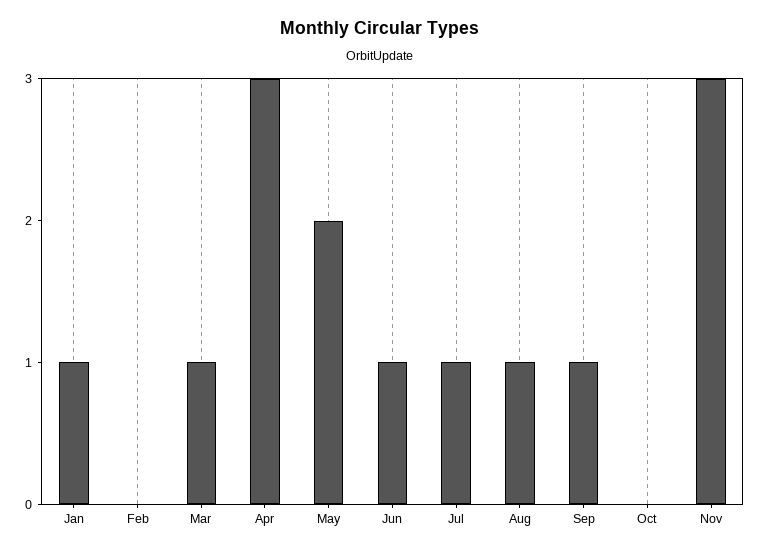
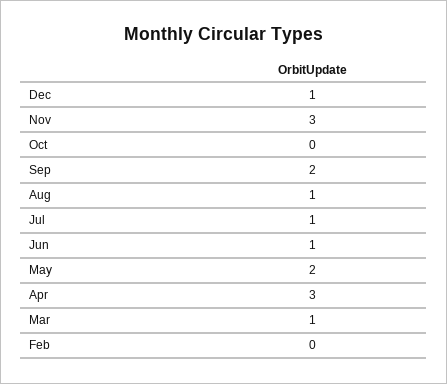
Jan: 1 -> none
Sep: 1 -> 2
Dec: none -> 1

